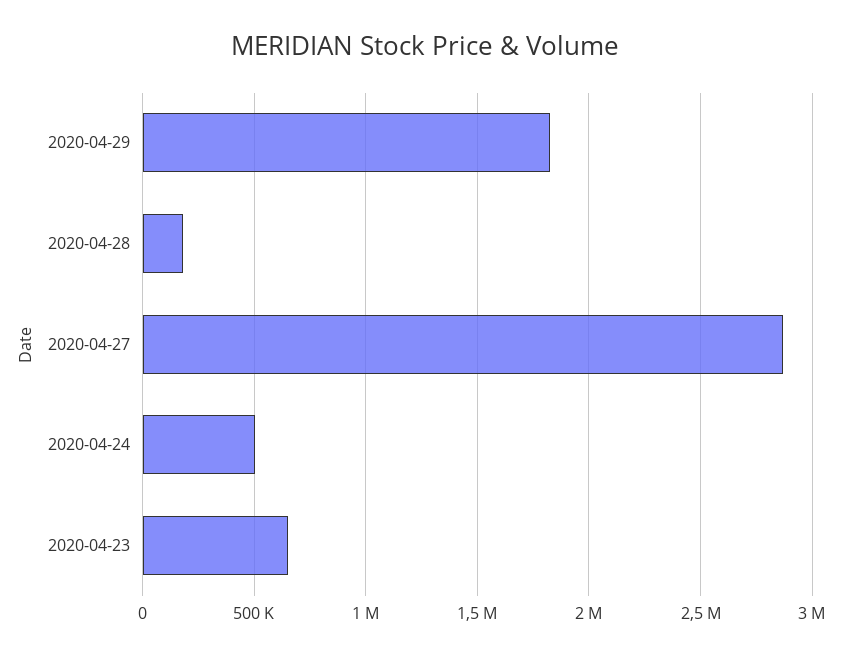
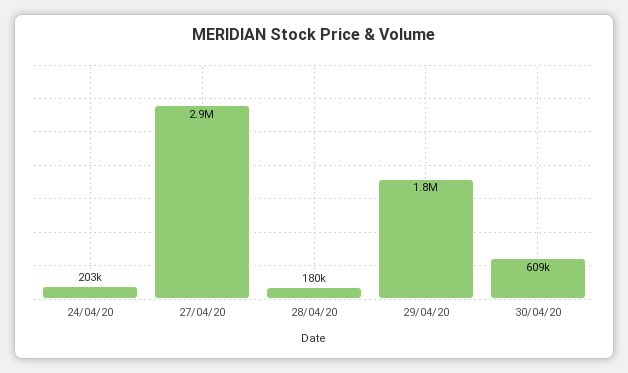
2020-04-24: 500000 -> 203000
2020-04-23: 650000 -> none
30/04/20: none -> 609000

